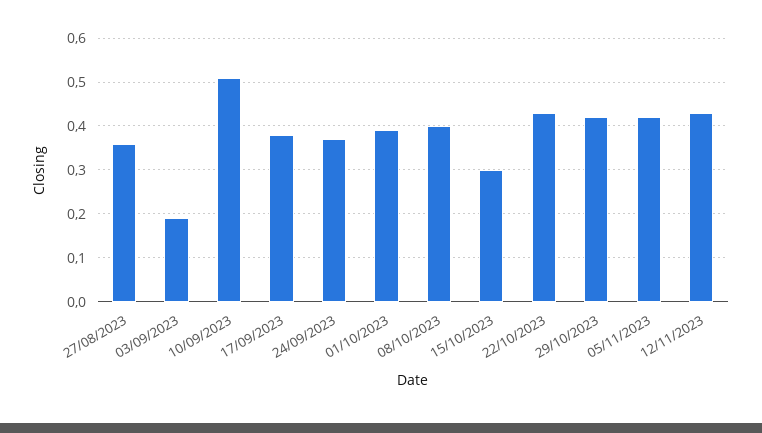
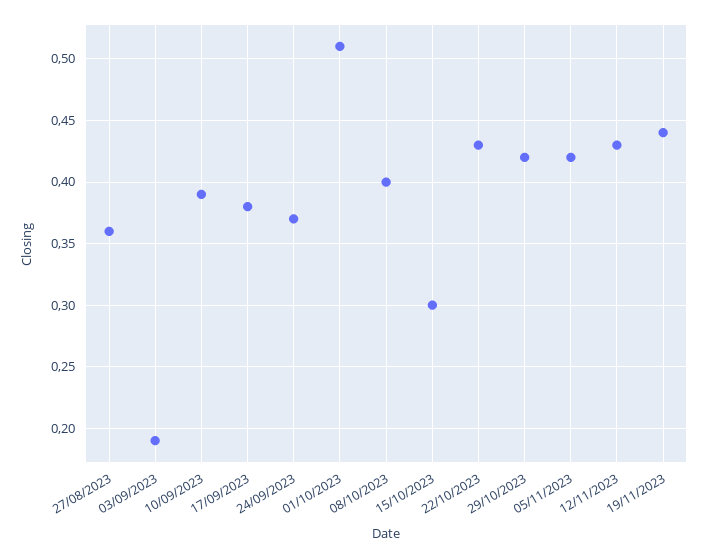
10/09/2023: 0.5 -> 0.39
01/10/2023: 0.4 -> 0.51
19/11/2023: none -> 0.44

